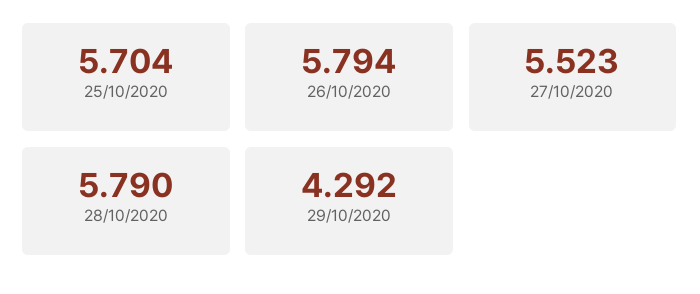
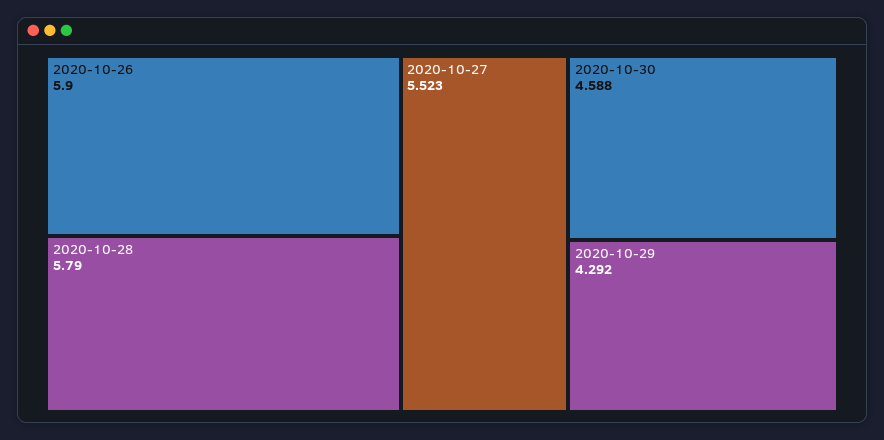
25/10/2020: 5.704 -> none
26/10/2020: 5.794 -> 5.9
2020-10-30: none -> 4.588

